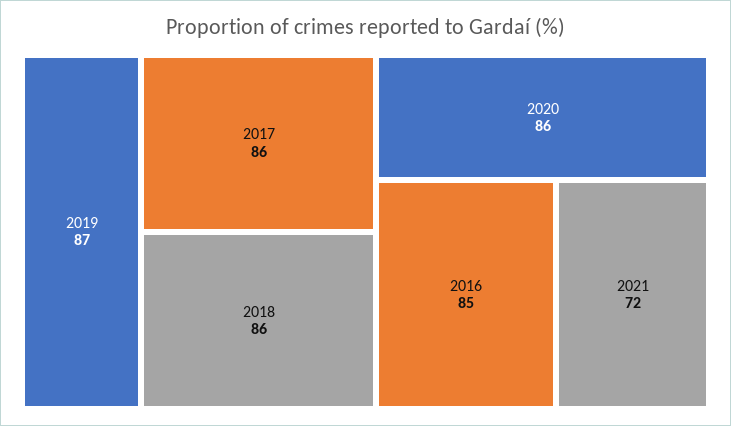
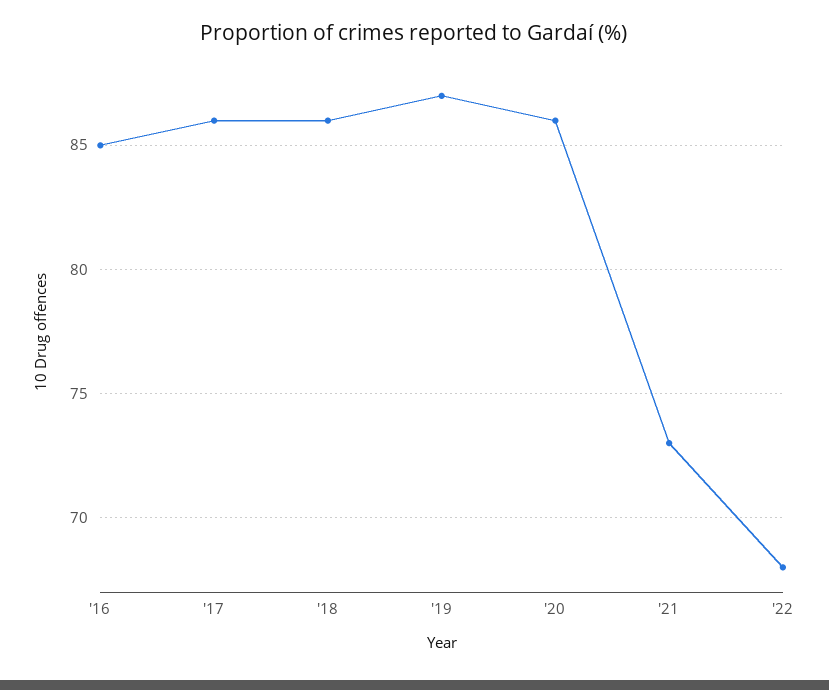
2021: 72 -> 73
'22: none -> 68

